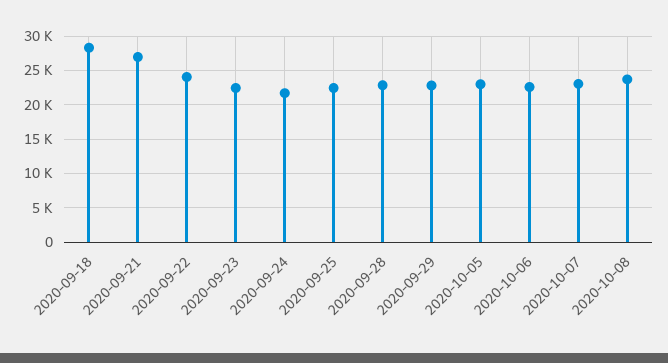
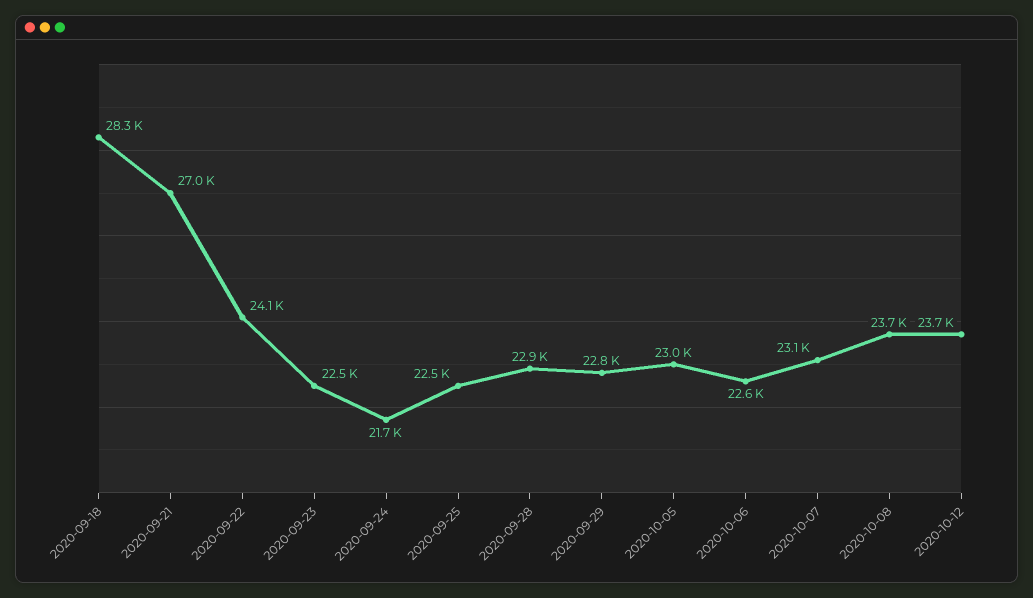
2020-10-12: none -> 23700

